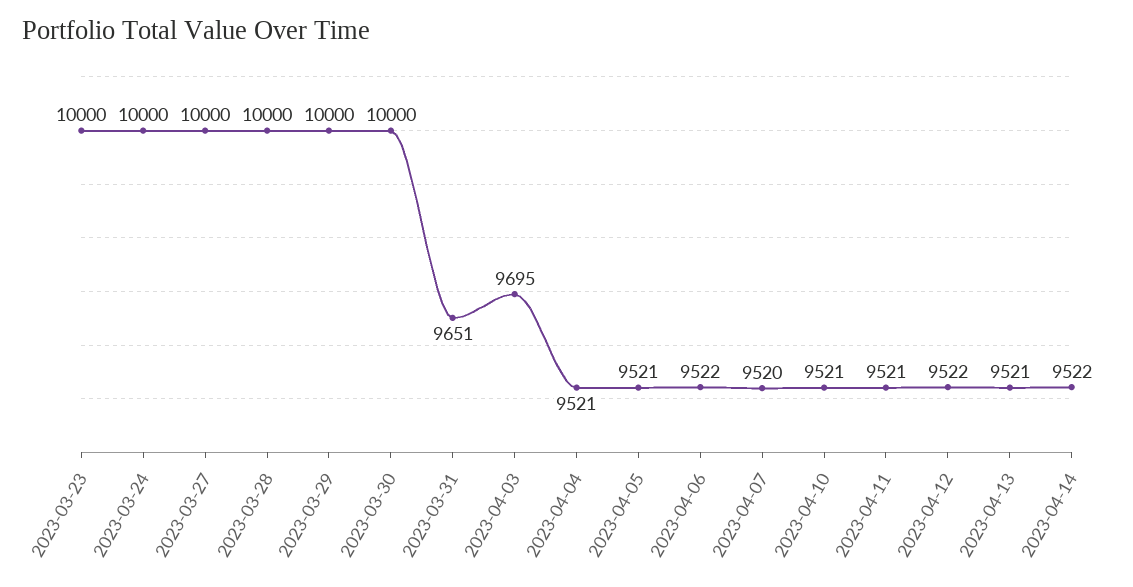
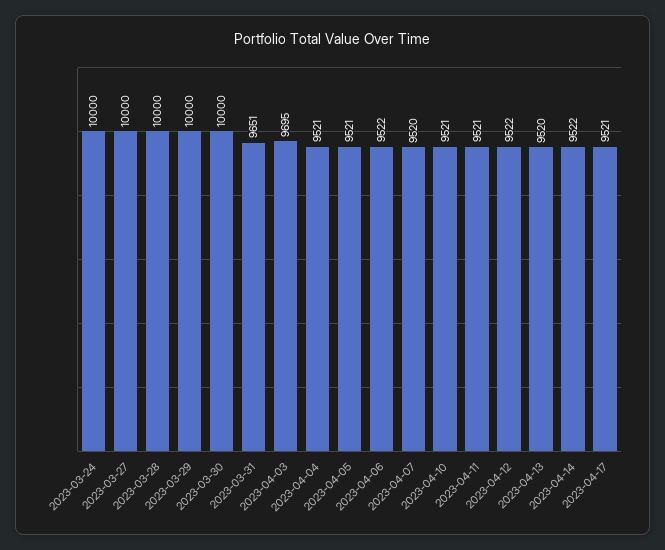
2023-03-23: 10000 -> none
2023-04-13: 9521 -> 9520
2023-04-17: none -> 9521

